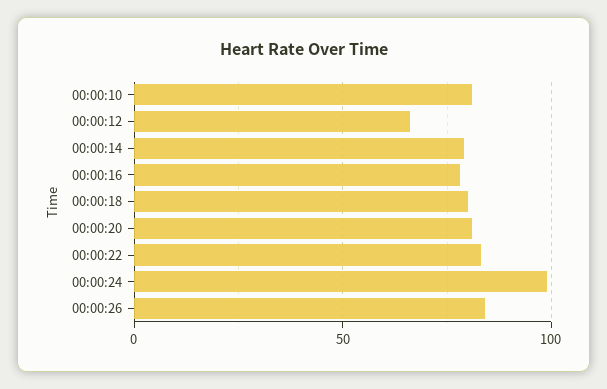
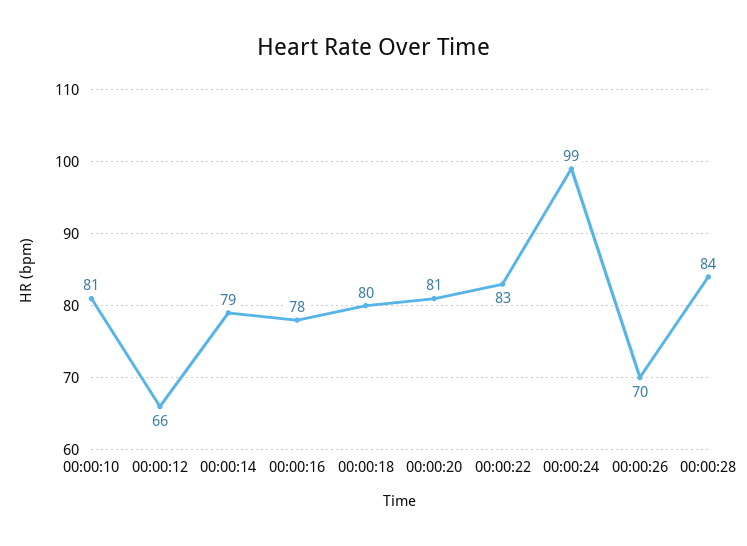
00:00:26: 85 -> 70
00:00:28: none -> 84

